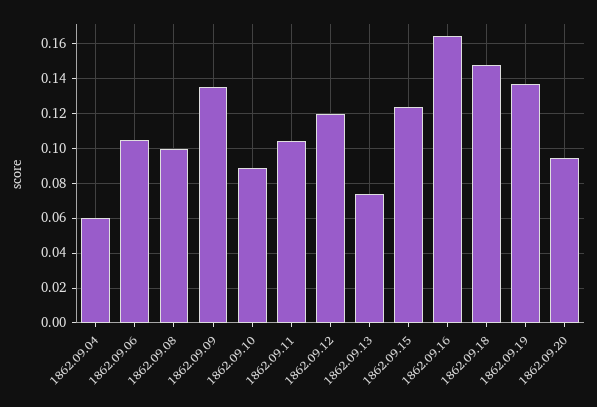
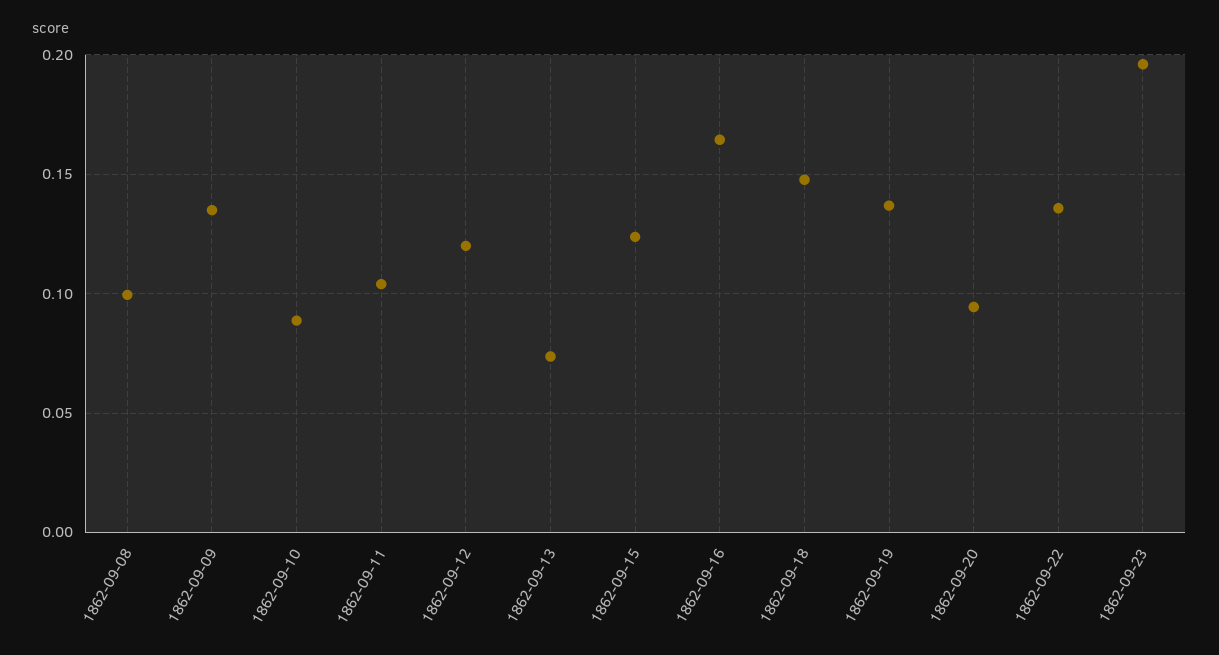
1862.09.04: 0.06 -> none
1862.09.06: 0.105 -> none
1862-09-22: none -> 0.135
1862-09-23: none -> 0.195

